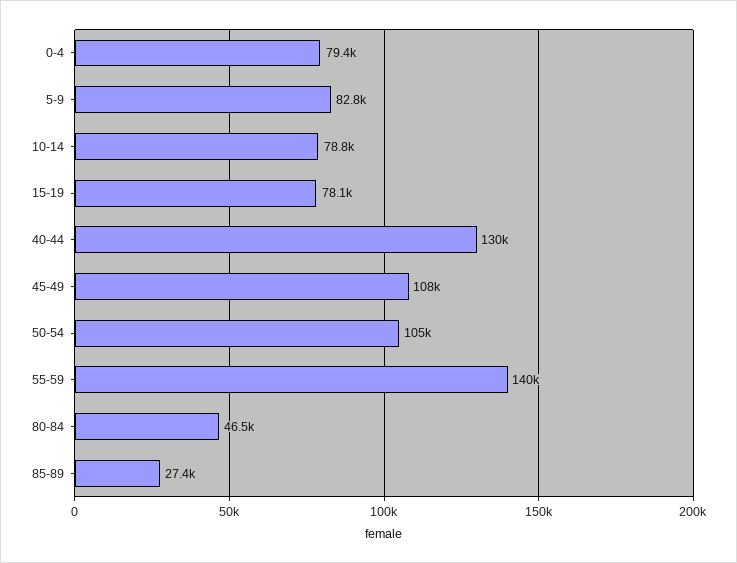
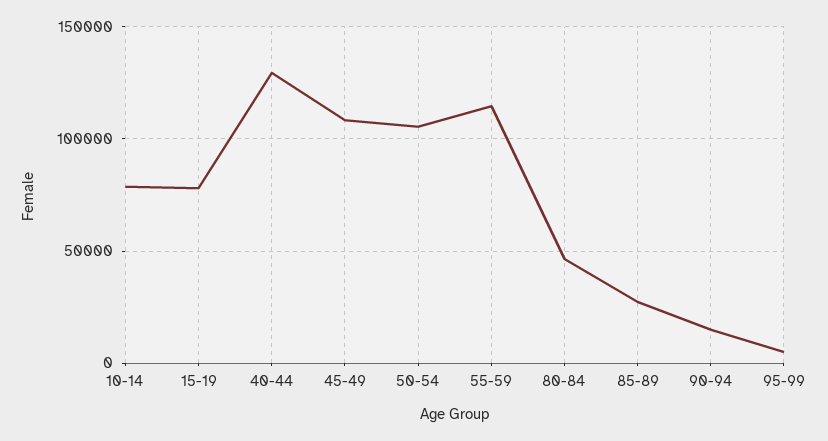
0-4: 79400 -> none
5-9: 82800 -> none
55-59: 140000 -> 115000
90-94: none -> 15000
95-99: none -> 5000

